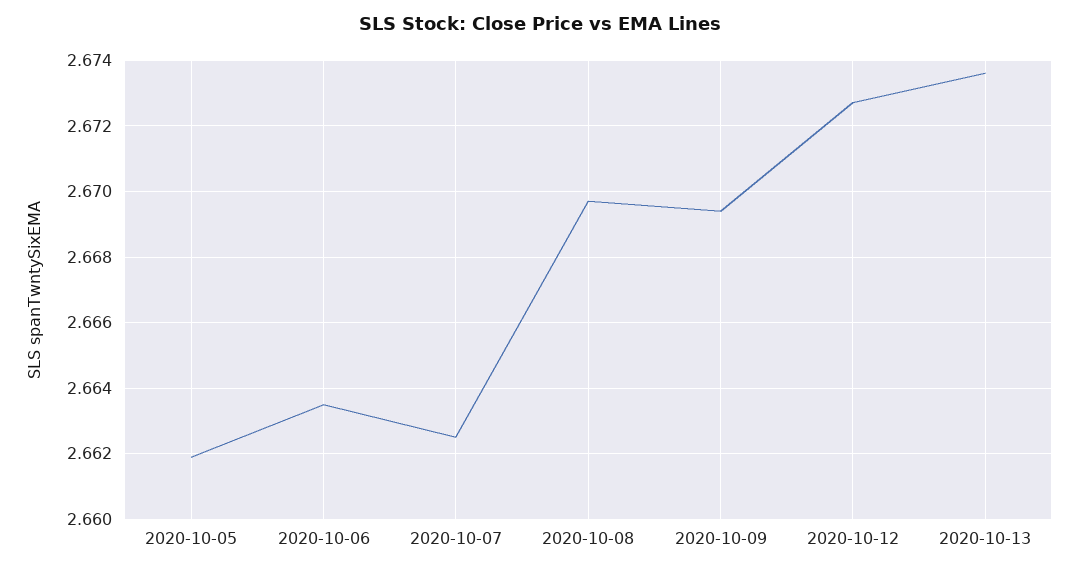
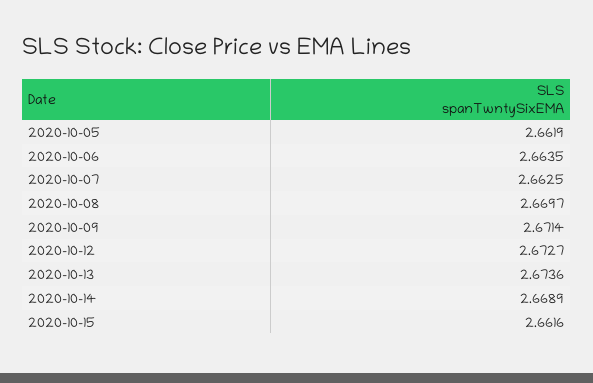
2020-10-09: 2.6695 -> 2.6714
2020-10-14: none -> 2.6689
2020-10-15: none -> 2.6616

